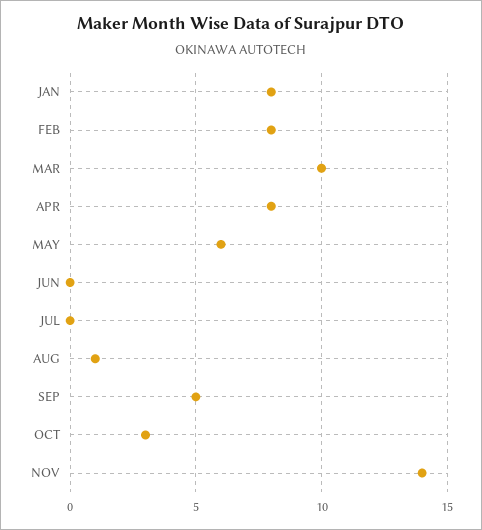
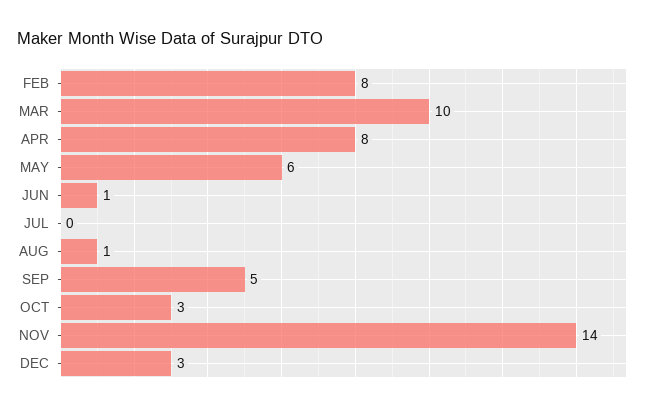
JAN: 8 -> none
JUN: 0 -> 1
DEC: none -> 3

